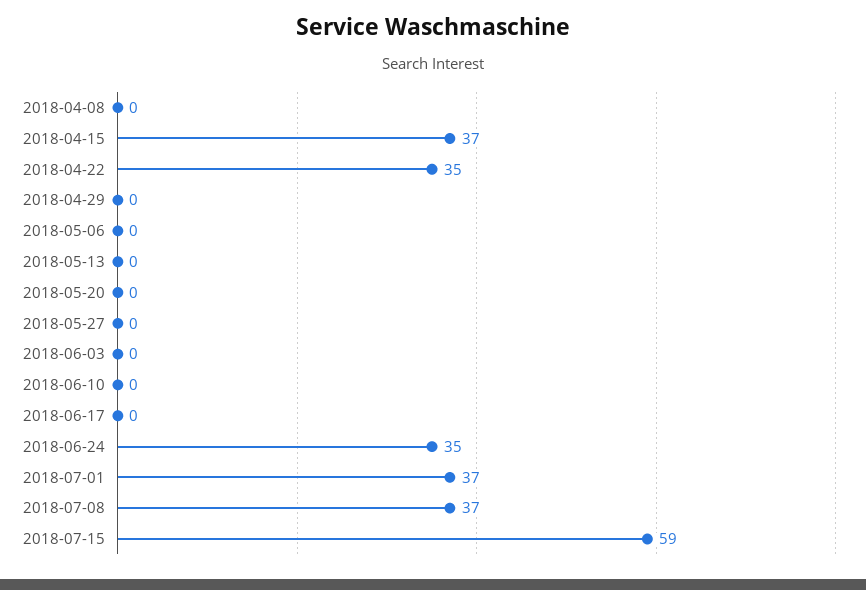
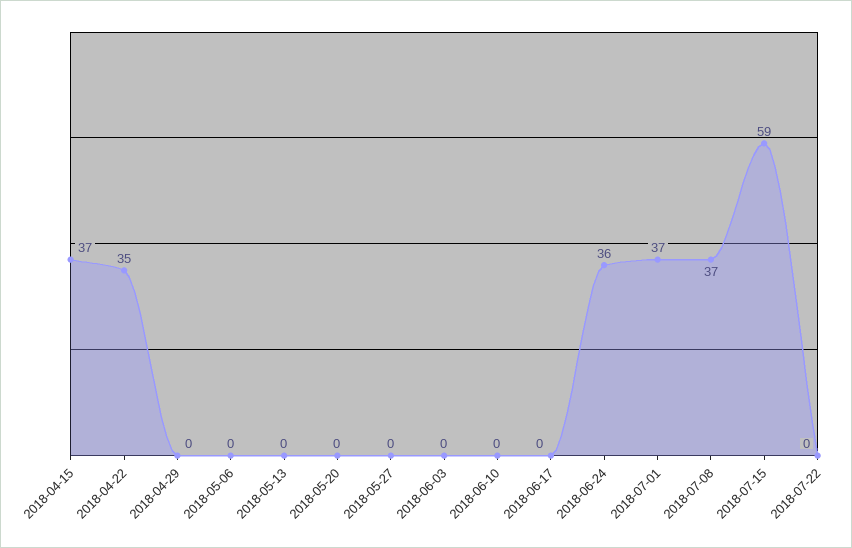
2018-04-08: 0 -> none
2018-06-24: 35 -> 36
2018-07-22: none -> 0

